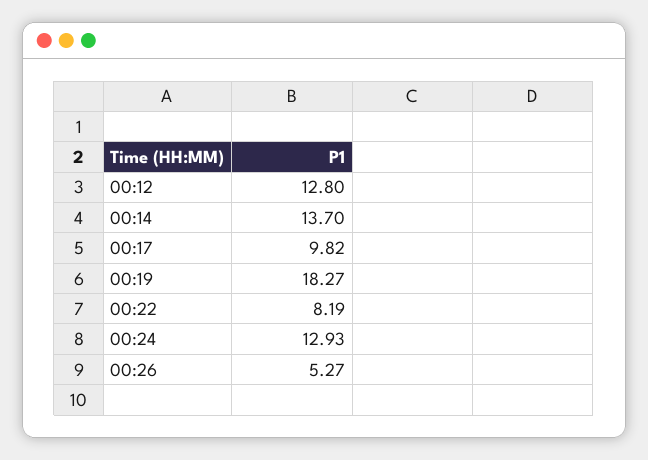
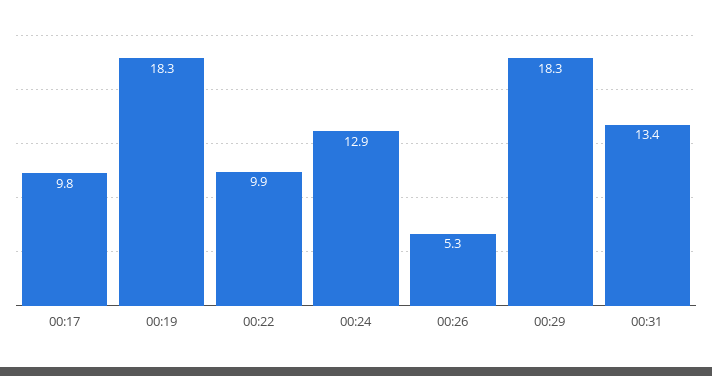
00:12: 12.8 -> none
00:14: 13.7 -> none
00:22: 8.19 -> 9.9
00:29: none -> 18.3
00:31: none -> 13.4

